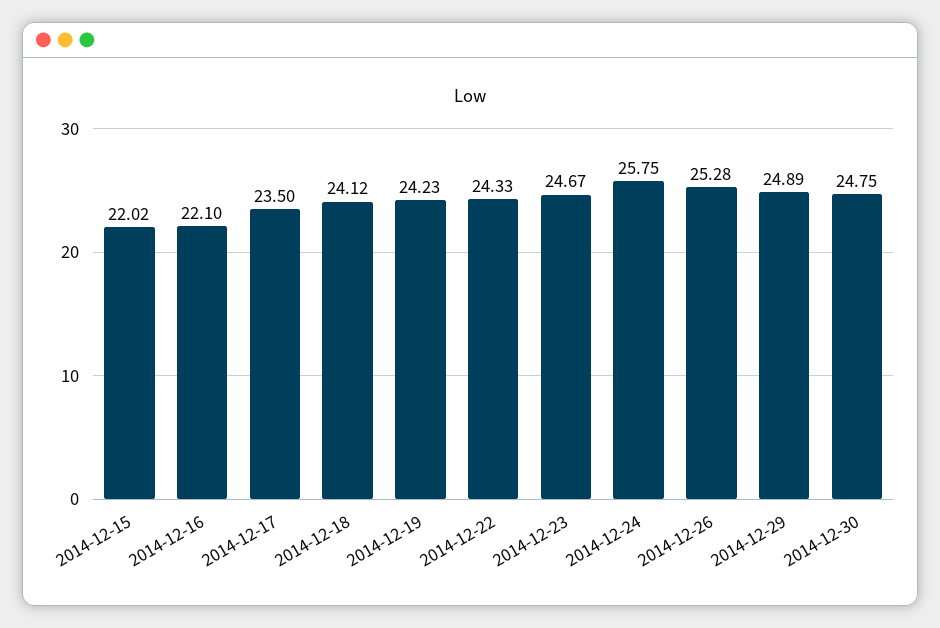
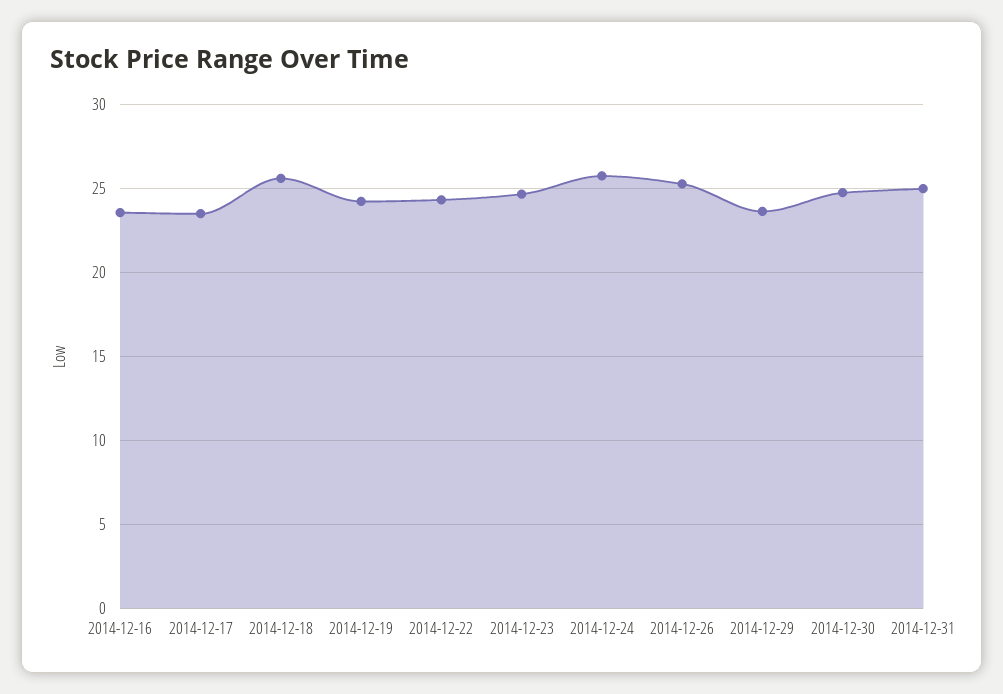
2014-12-15: 22.02 -> none
2014-12-16: 22.1 -> 23.5
2014-12-18: 24.12 -> 25.5
2014-12-29: 24.89 -> 23.5
2014-12-31: none -> 25

